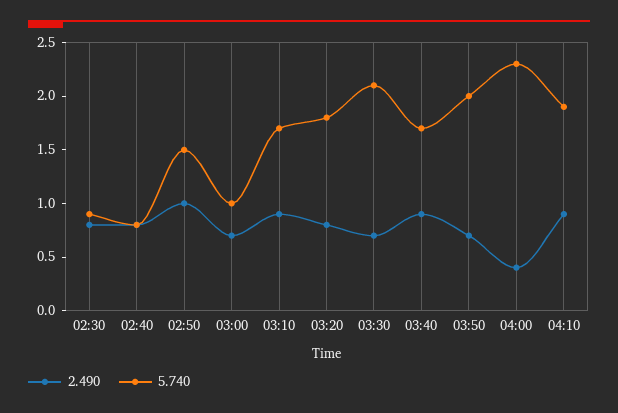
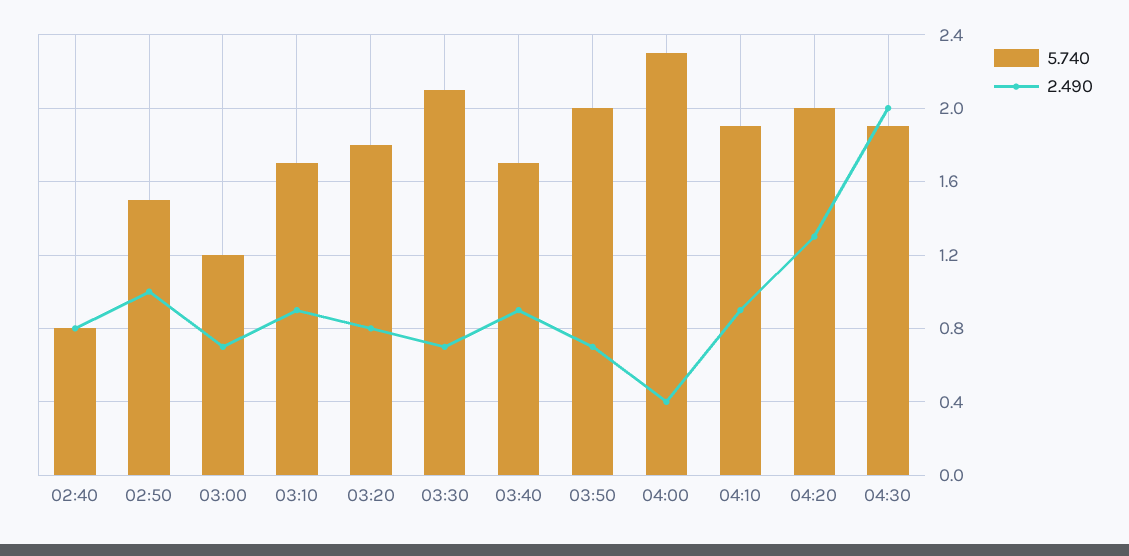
2.490, 02:30: 0.8 -> none
5.740, 02:30: 0.9 -> none
5.740, 03:00: 1 -> 1.2
5.740, 04:20: none -> 2
2.490, 04:20: none -> 1.3
5.740, 04:30: none -> 1.9
2.490, 04:30: none -> 2

